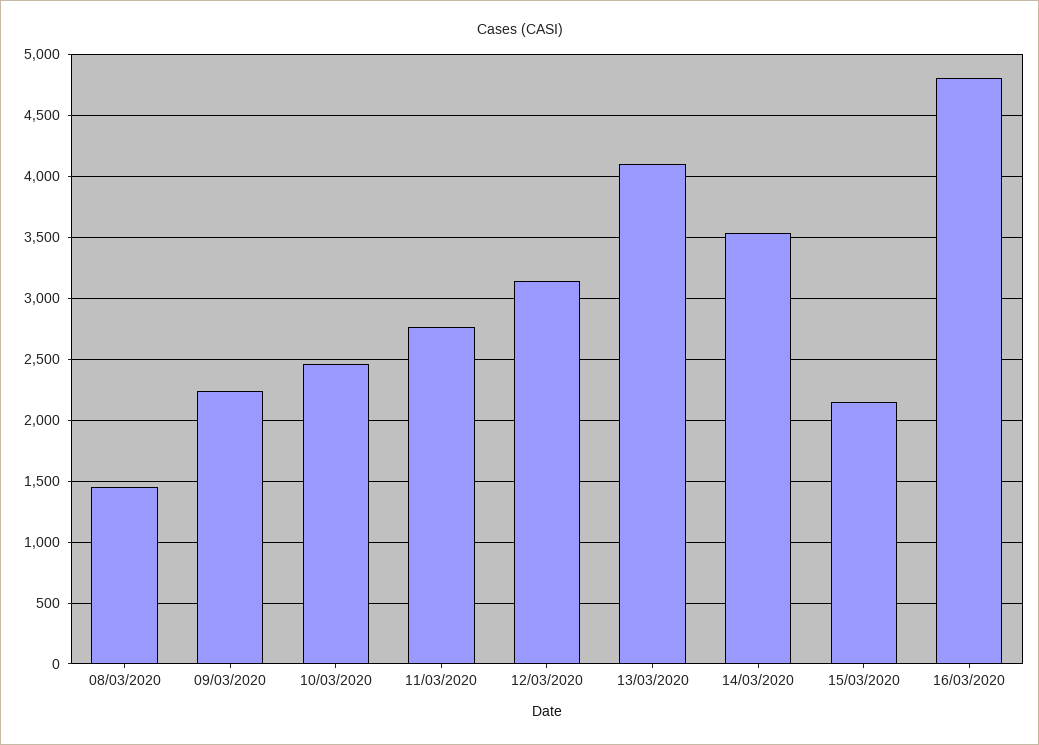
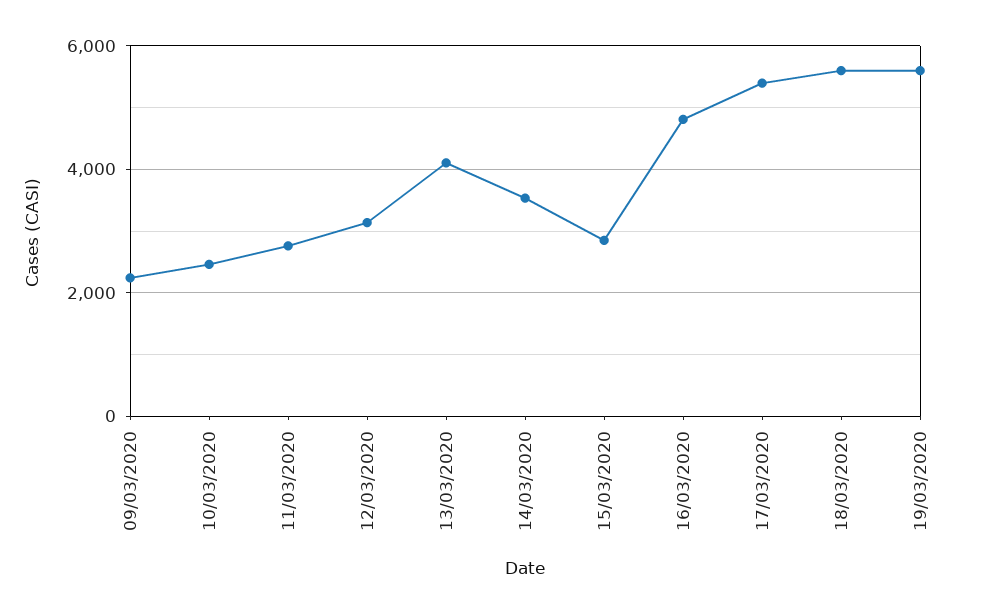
08/03/2020: 1450 -> none
15/03/2020: 2150 -> 2800
17/03/2020: none -> 5400
18/03/2020: none -> 5600
19/03/2020: none -> 5600

